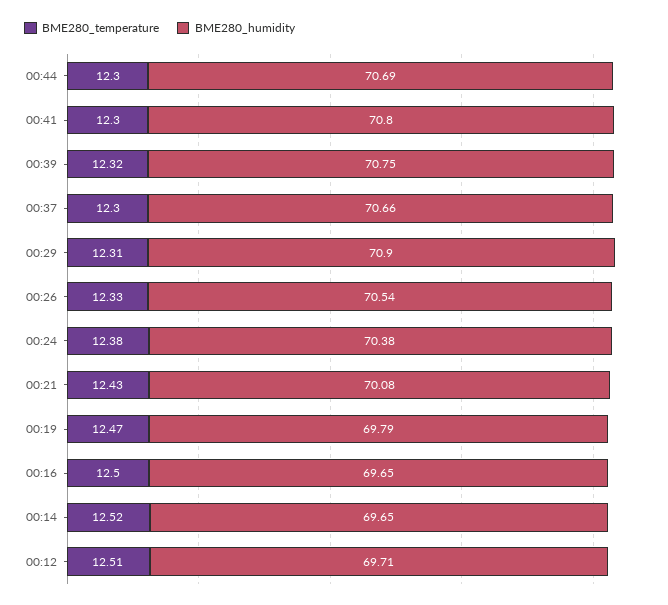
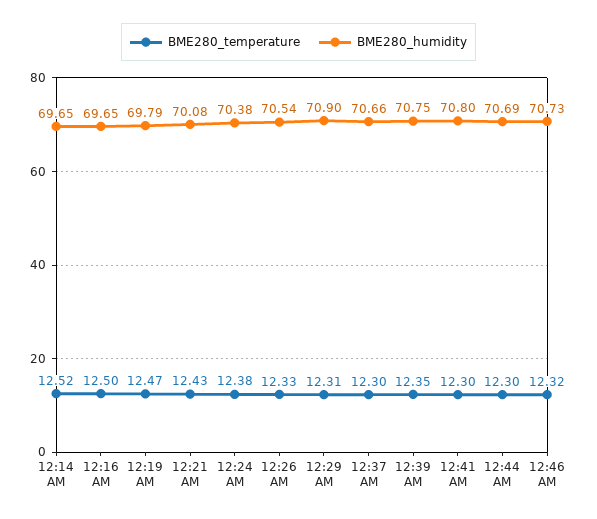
BME280_temperature, 00:39: 12.32 -> 12.35
BME280_temperature, 00:12: 12.51 -> none
BME280_humidity, 00:12: 69.71 -> none
BME280_temperature, 12:46 AM: none -> 12.32
BME280_humidity, 12:46 AM: none -> 70.73

